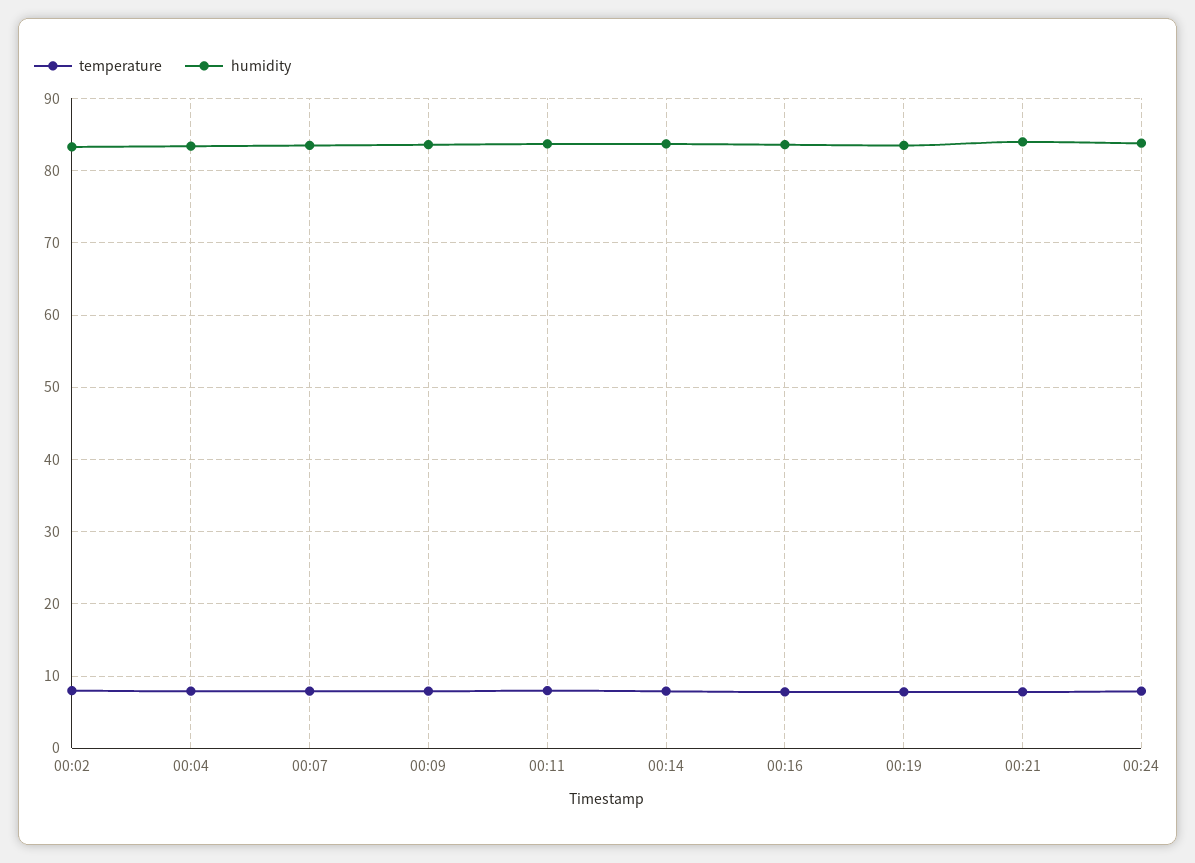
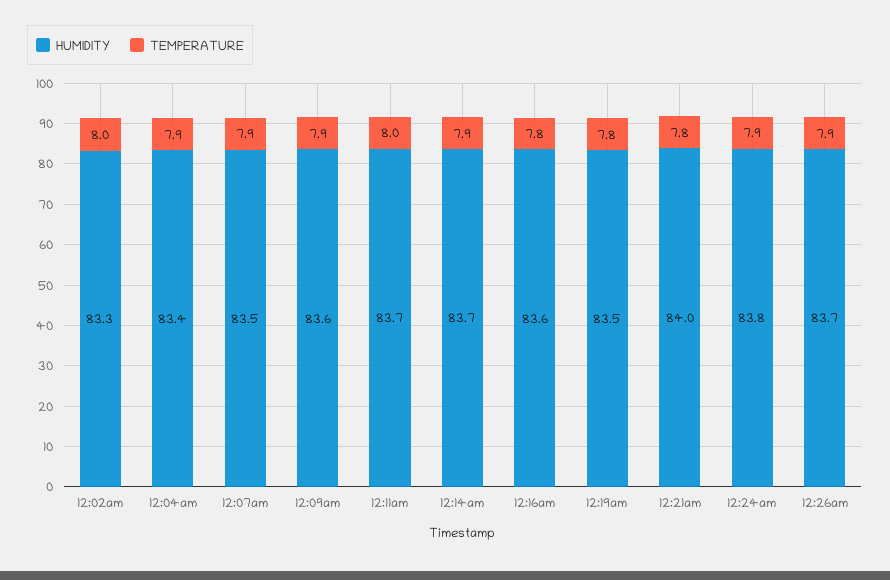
humidity, 12:26am: none -> 83.7
temperature, 12:26am: none -> 7.9

